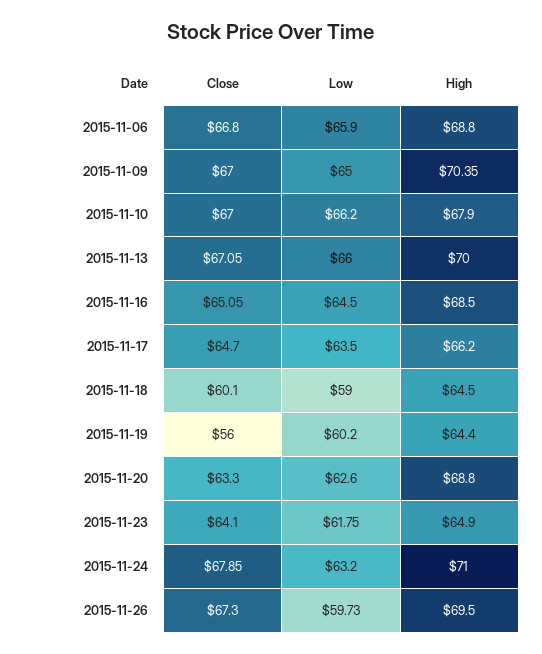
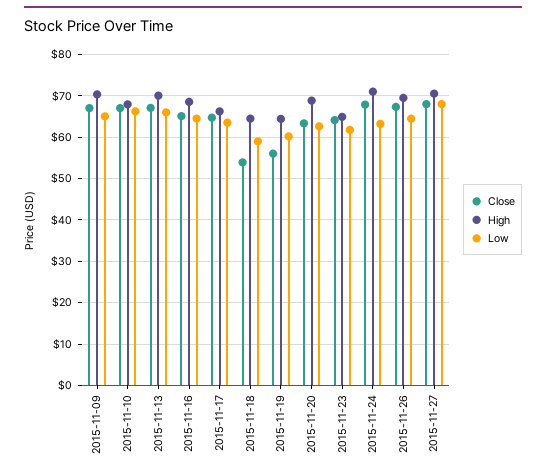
Close, 2015-11-06: 66.8 -> none
Low, 2015-11-06: 65.9 -> none
High, 2015-11-06: 68.8 -> none
Close, 2015-11-18: 60.1 -> 54
Low, 2015-11-26: 59.73 -> 64
Close, 2015-11-27: none -> 68
High, 2015-11-27: none -> 70
Low, 2015-11-27: none -> 68

